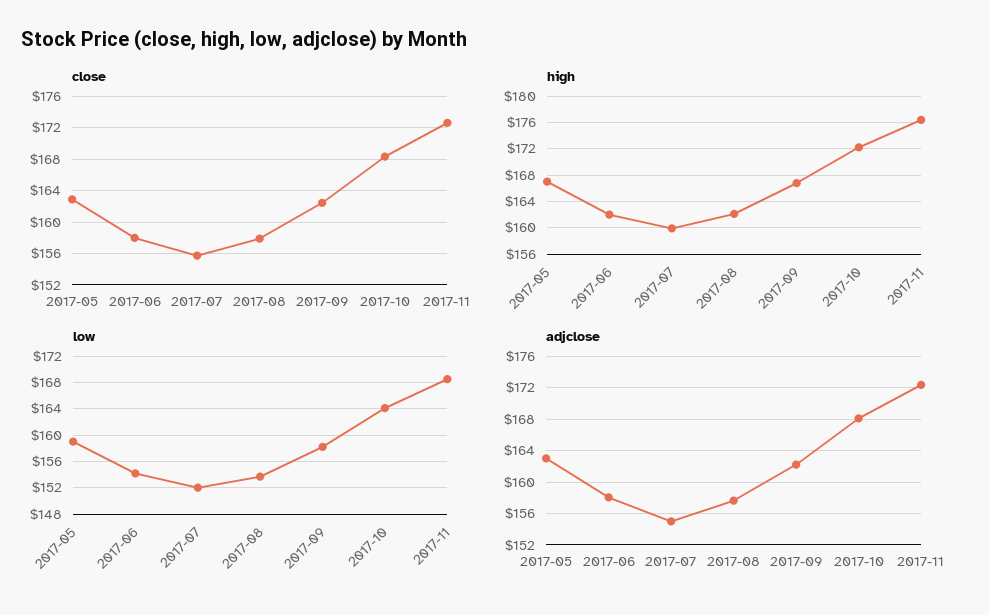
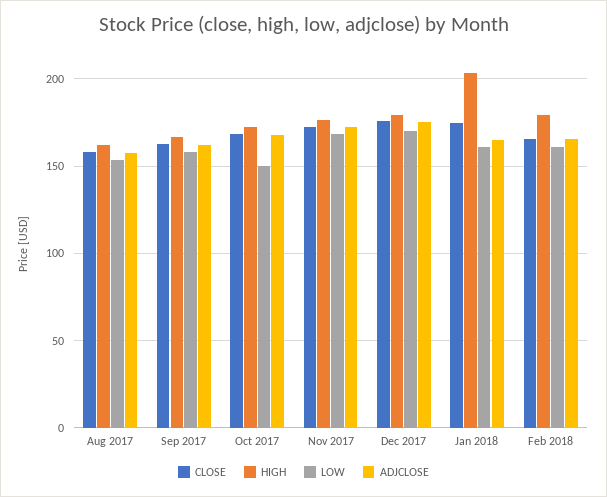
close, 2017-05: 163 -> none
close, 2017-06: 158 -> none
close, 2017-07: 156 -> none
high, 2017-05: 167 -> none
high, 2017-06: 162 -> none
high, 2017-07: 160 -> none
low, 2017-05: 159 -> none
low, 2017-06: 154 -> none
low, 2017-07: 152 -> none
low, 2017-10: 164 -> 150
adjclose, 2017-05: 163 -> none
adjclose, 2017-06: 158 -> none
adjclose, 2017-07: 155 -> none
close, Dec 2017: none -> 175
high, Dec 2017: none -> 180
low, Dec 2017: none -> 170
adjclose, Dec 2017: none -> 175
close, Jan 2018: none -> 175
high, Jan 2018: none -> 205
low, Jan 2018: none -> 160
adjclose, Jan 2018: none -> 165
close, Feb 2018: none -> 165
high, Feb 2018: none -> 180
low, Feb 2018: none -> 160
adjclose, Feb 2018: none -> 165

